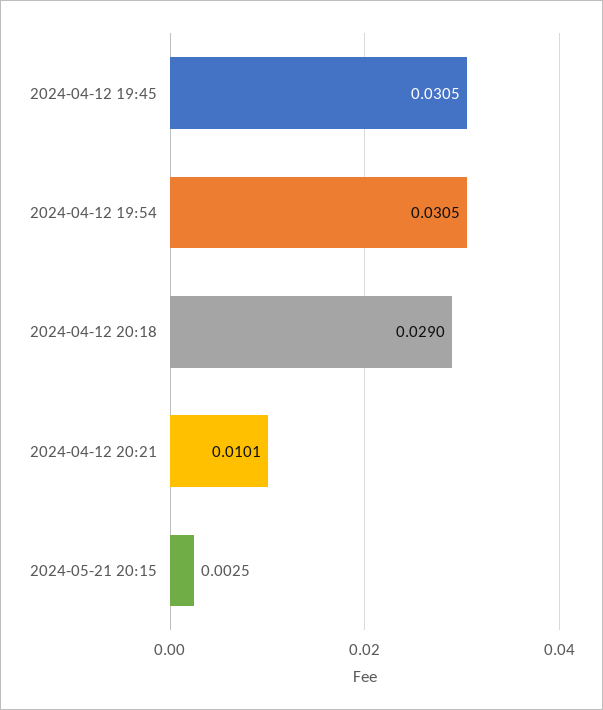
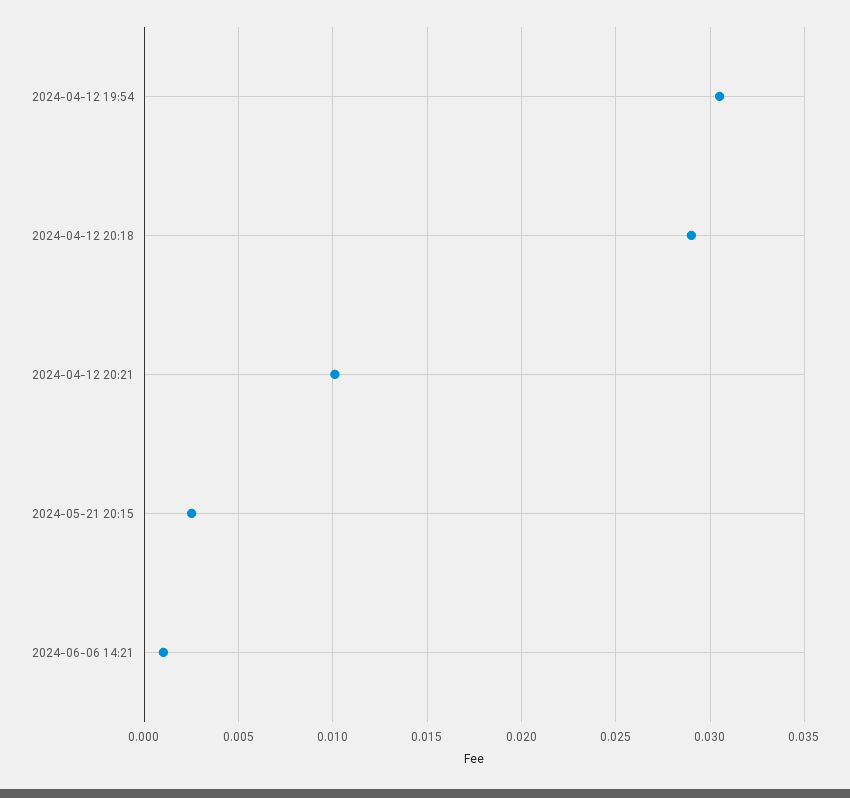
2024-04-12 19:45: 0.0305 -> none
2024-06-06 14:21: none -> 0.001

